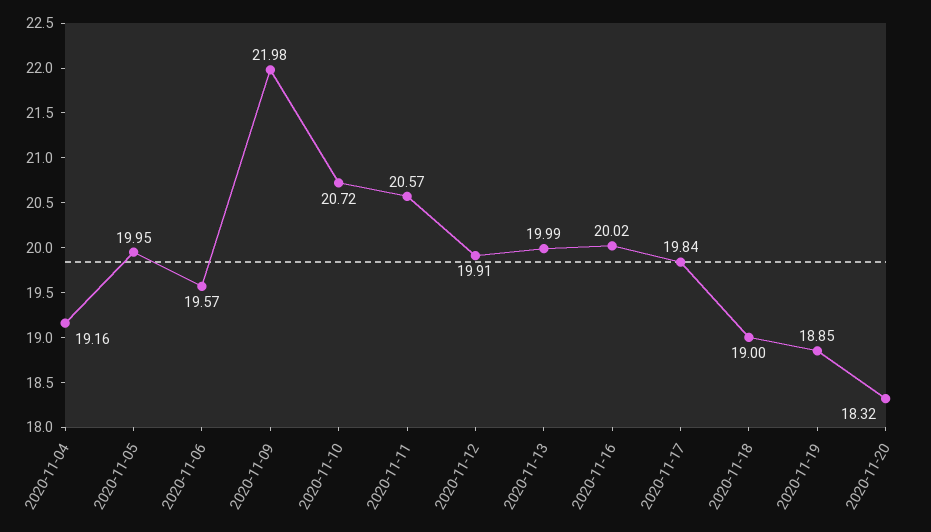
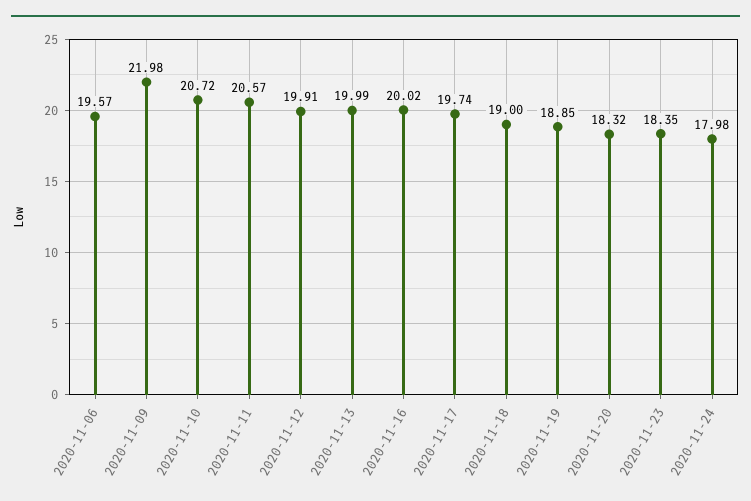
2020-11-04: 19.16 -> none
2020-11-05: 19.95 -> none
2020-11-17: 19.84 -> 19.74
2020-11-23: none -> 18.35
2020-11-24: none -> 17.98

